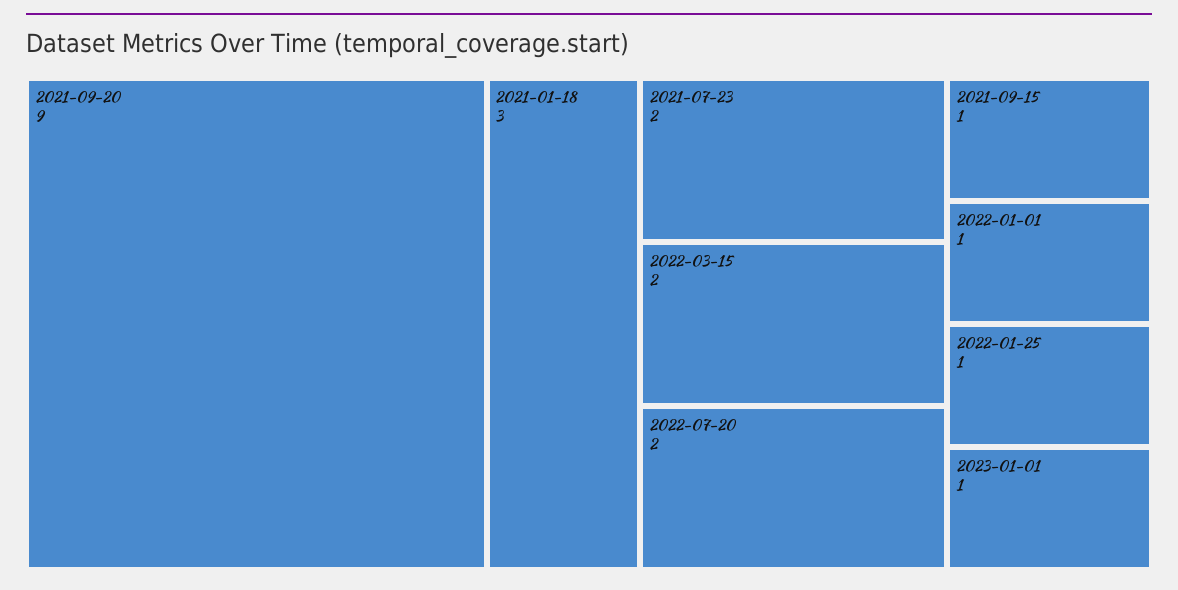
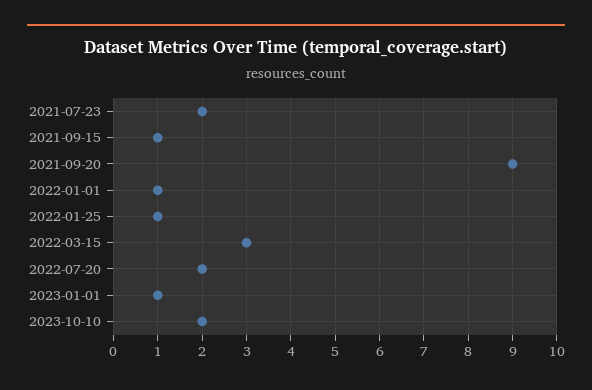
2021-01-18: 3 -> none
2022-03-15: 2 -> 3
2023-10-10: none -> 2

